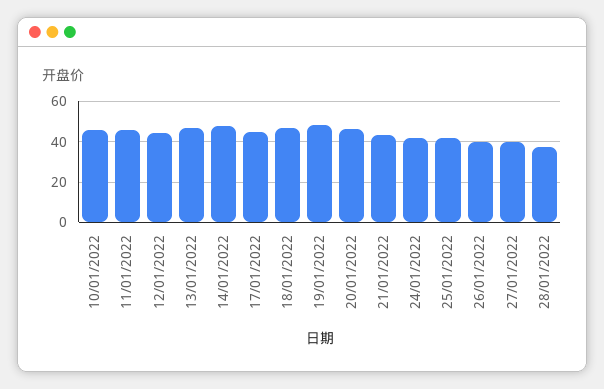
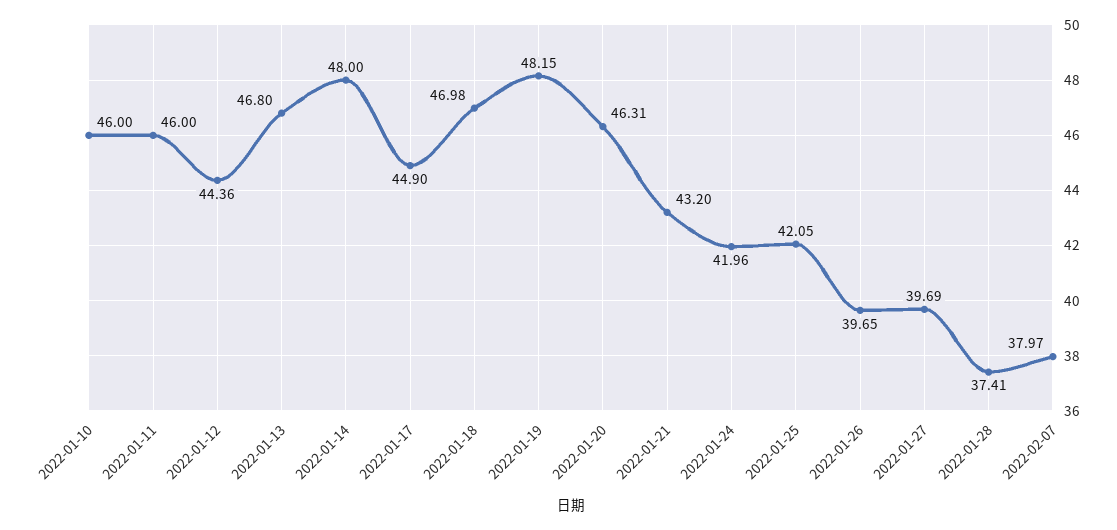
2022-02-07: none -> 37.97

